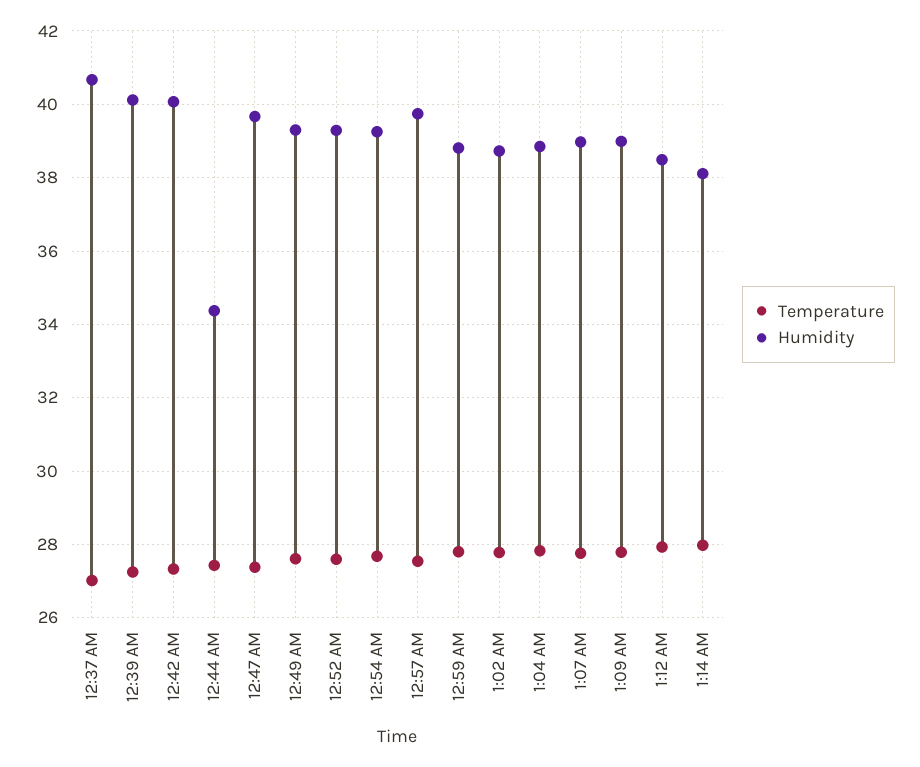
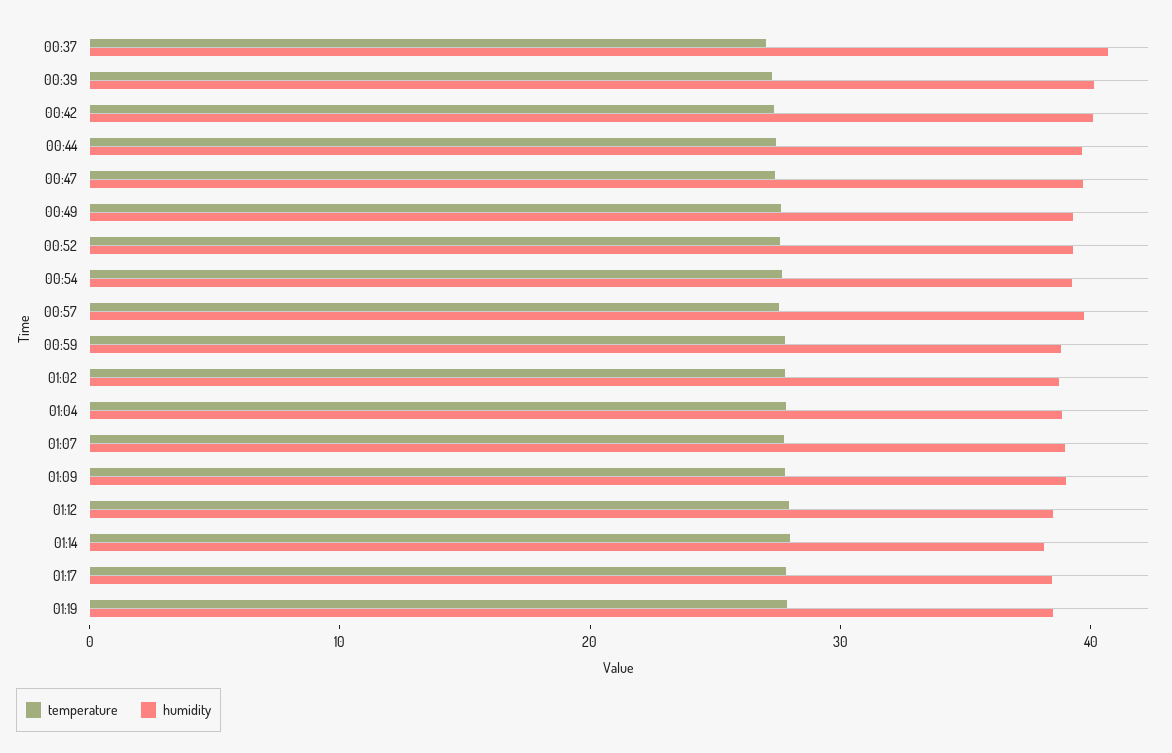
Humidity, 12:44 AM: 34.4 -> 40
Temperature, 01:17: none -> 28
Humidity, 01:17: none -> 38
Temperature, 01:19: none -> 28
Humidity, 01:19: none -> 38

